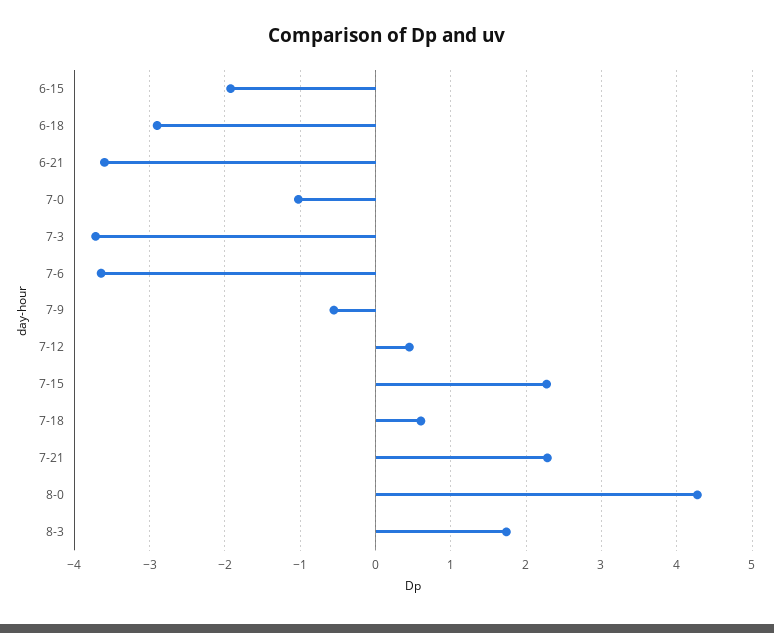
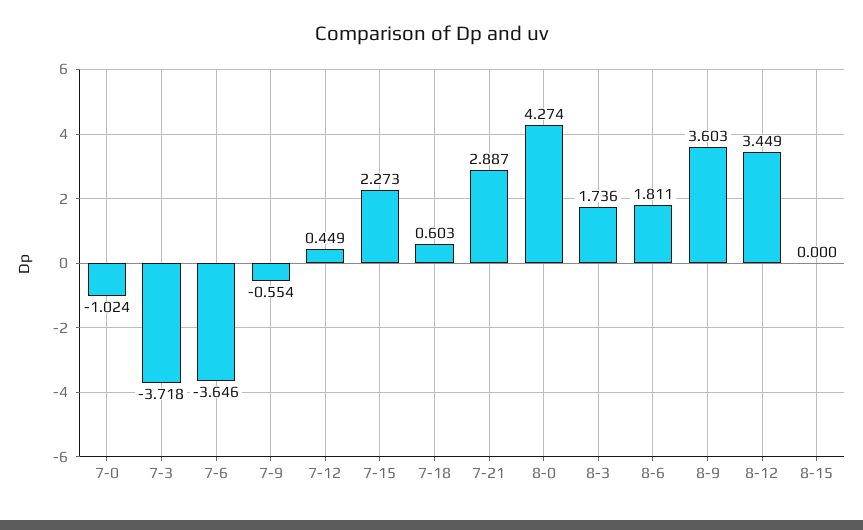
6-15: -1.9 -> none
6-18: -2.9 -> none
6-21: -3.6 -> none
7-21: 2.3 -> 2.887
8-6: none -> 1.811
8-9: none -> 3.603
8-12: none -> 3.449
8-15: none -> 0

